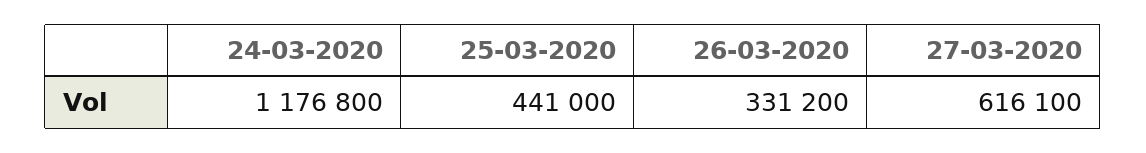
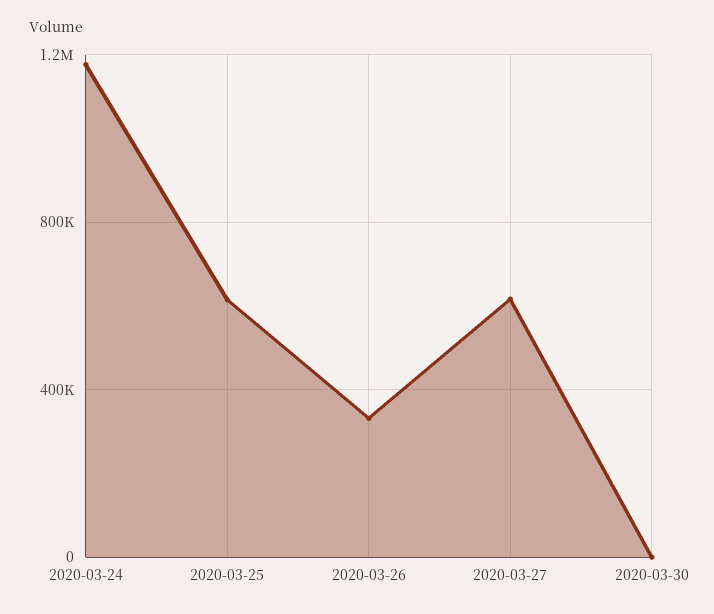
25-03-2020: 441000 -> 600000
2020-03-30: none -> 0

